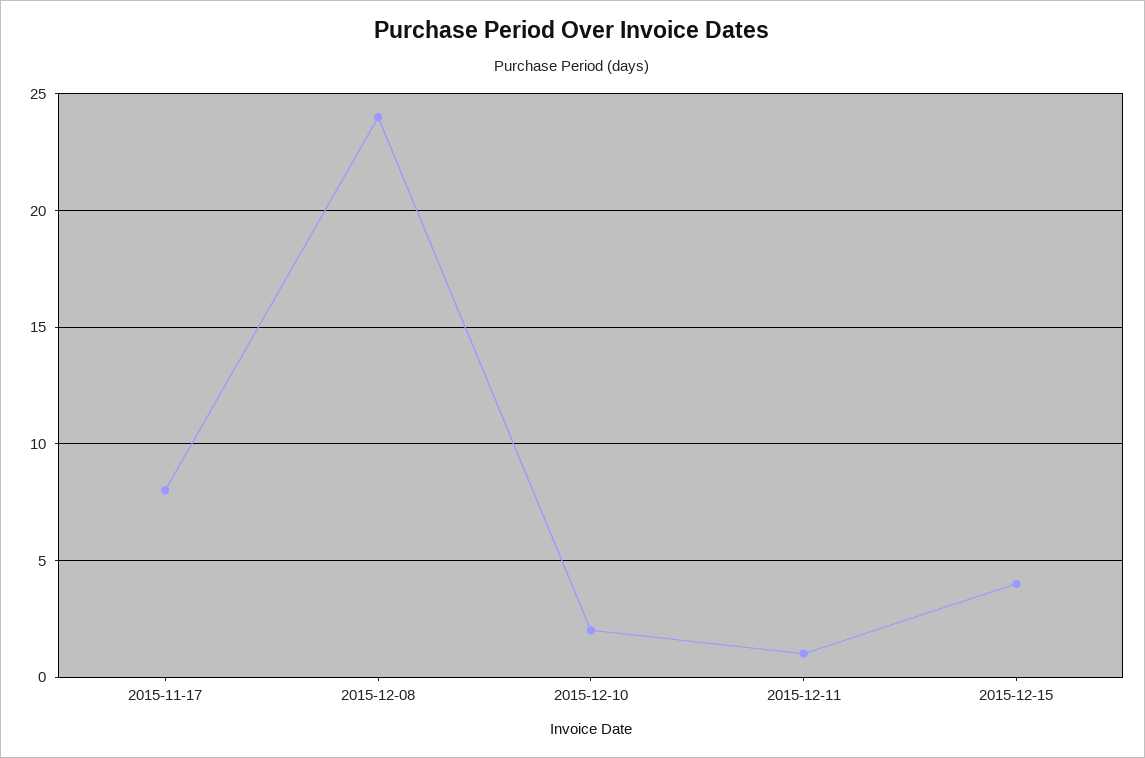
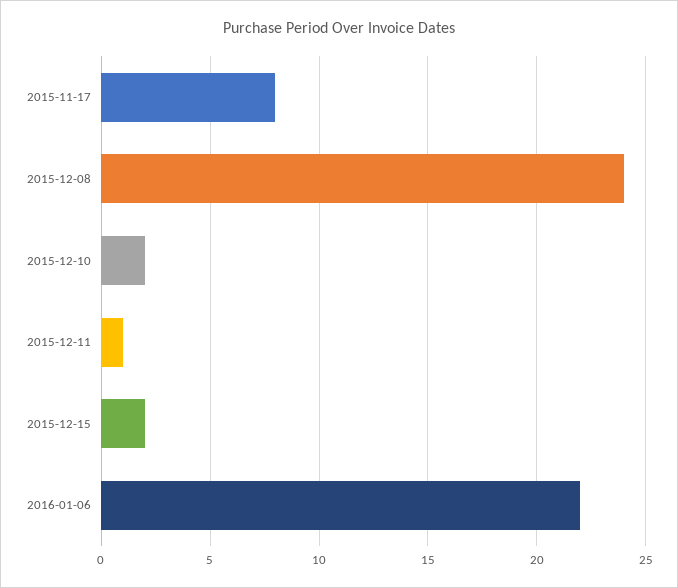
2015-12-15: 4 -> 2
2016-01-06: none -> 22

